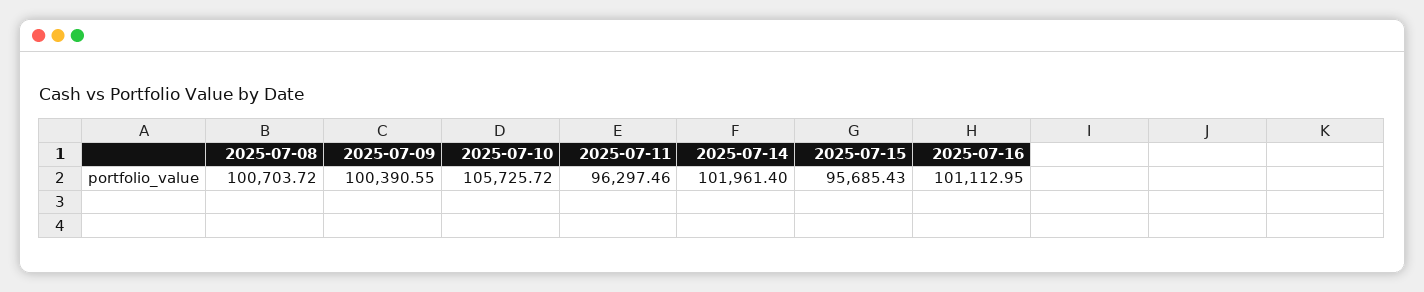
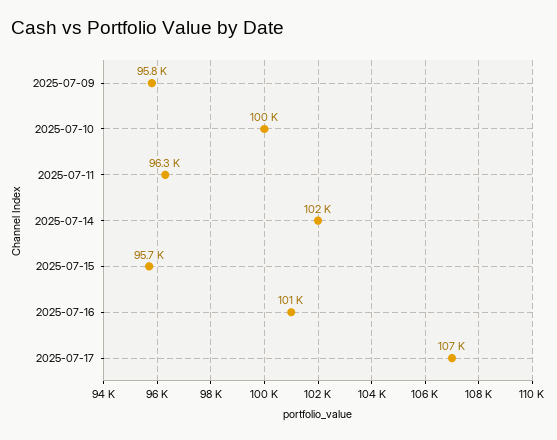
2025-07-08: 100703.72 -> none
2025-07-09: 100390.55 -> 95800
2025-07-10: 105725.72 -> 100000
2025-07-17: none -> 107000

